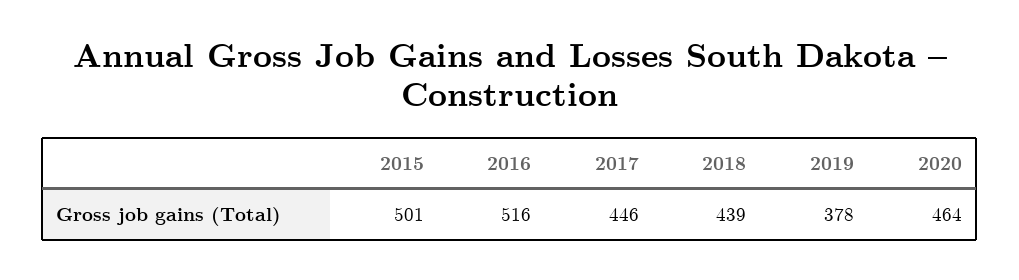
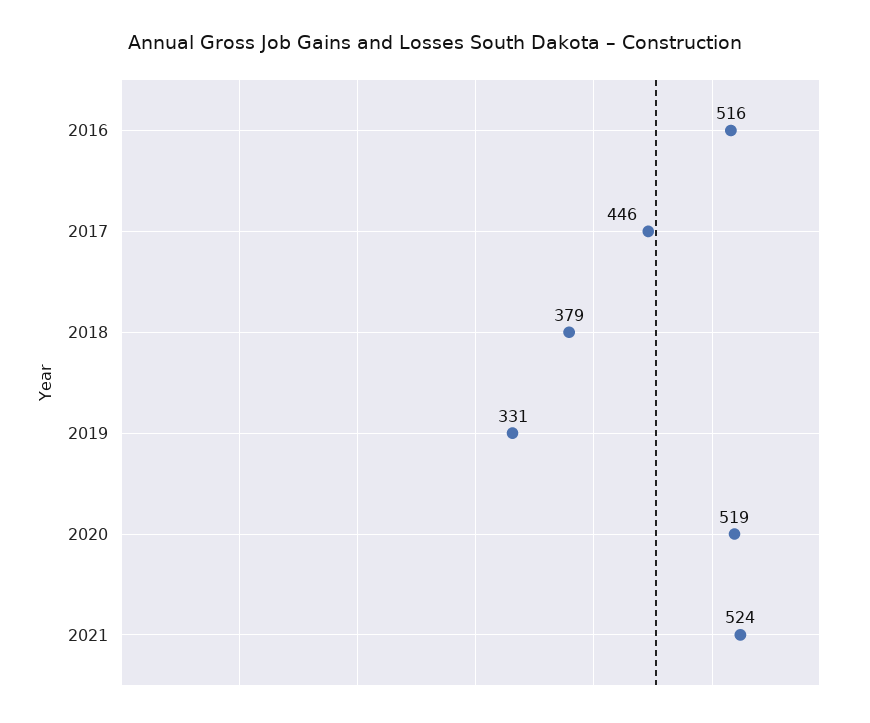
2015: 501 -> none
2018: 439 -> 379
2019: 378 -> 331
2020: 464 -> 519
2021: none -> 524

